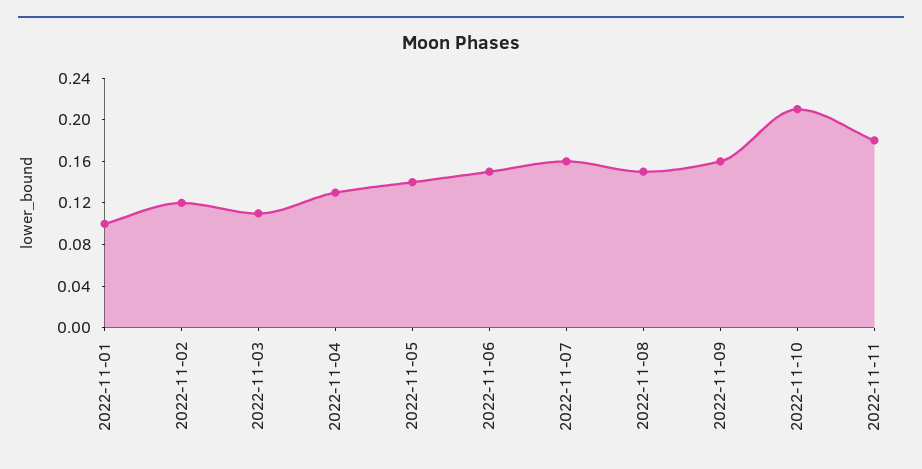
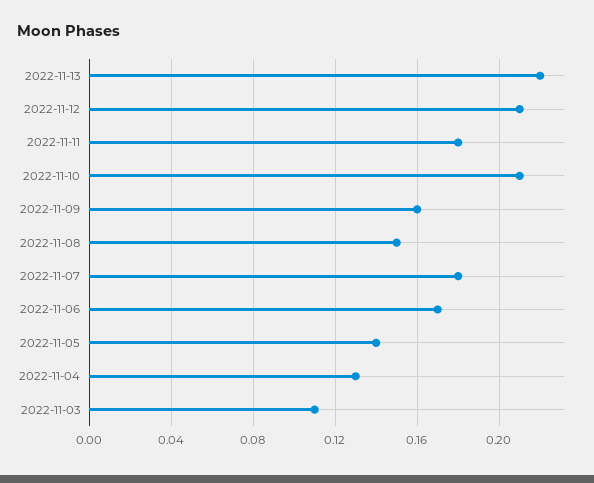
2022-11-01: 0.1 -> none
2022-11-02: 0.12 -> none
2022-11-06: 0.15 -> 0.17
2022-11-07: 0.16 -> 0.18
2022-11-13: none -> 0.22
2022-11-12: none -> 0.21

